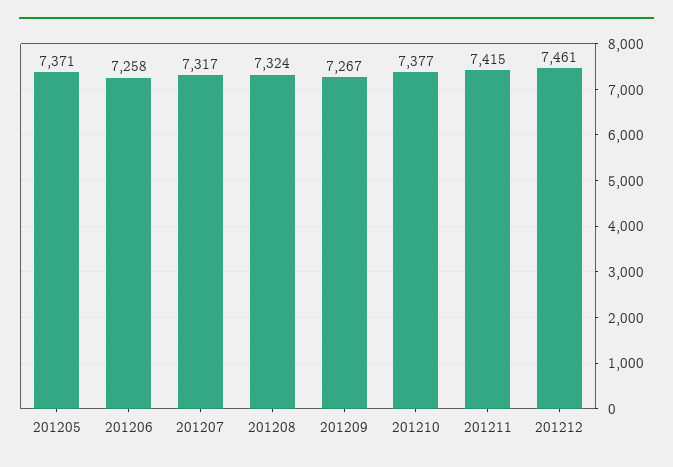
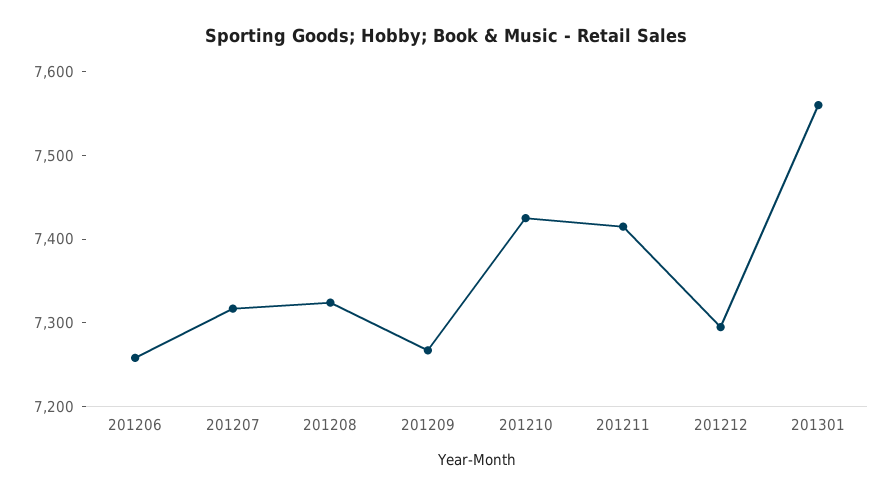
201205: 7371 -> none
201210: 7377 -> 7420
201212: 7461 -> 7300
201301: none -> 7560

